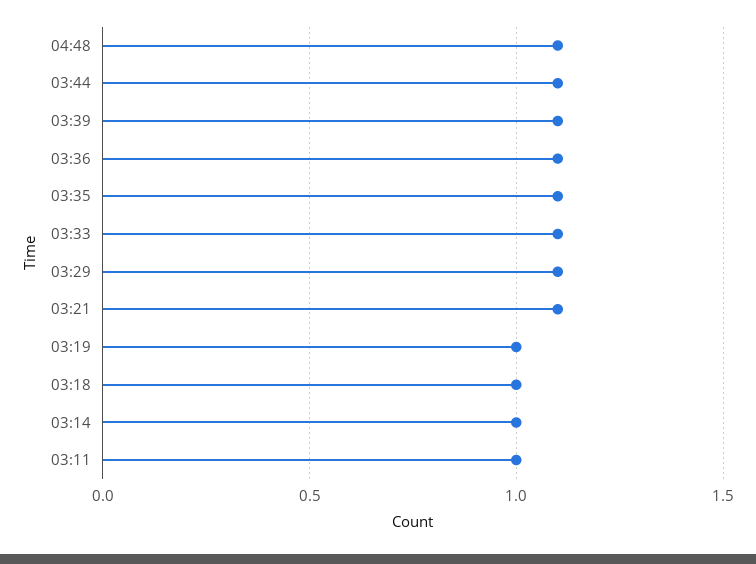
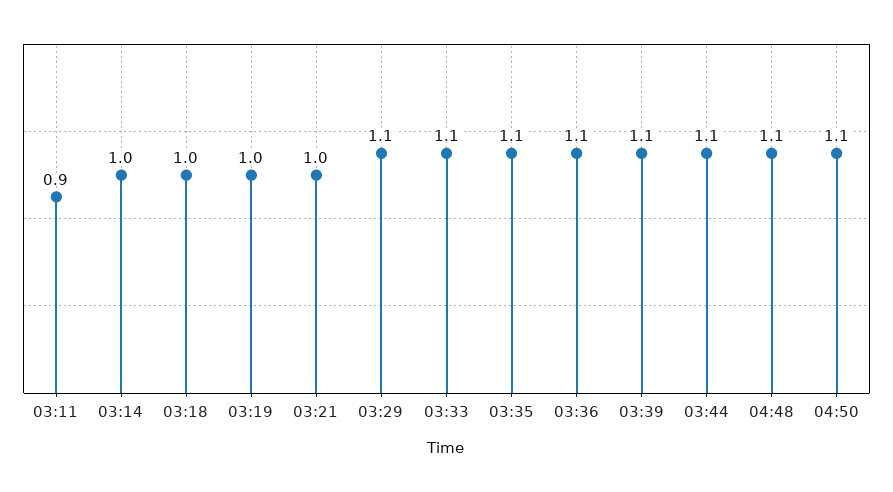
03:21: 1.1 -> 1
03:11: 1 -> 0.9
04:50: none -> 1.1

